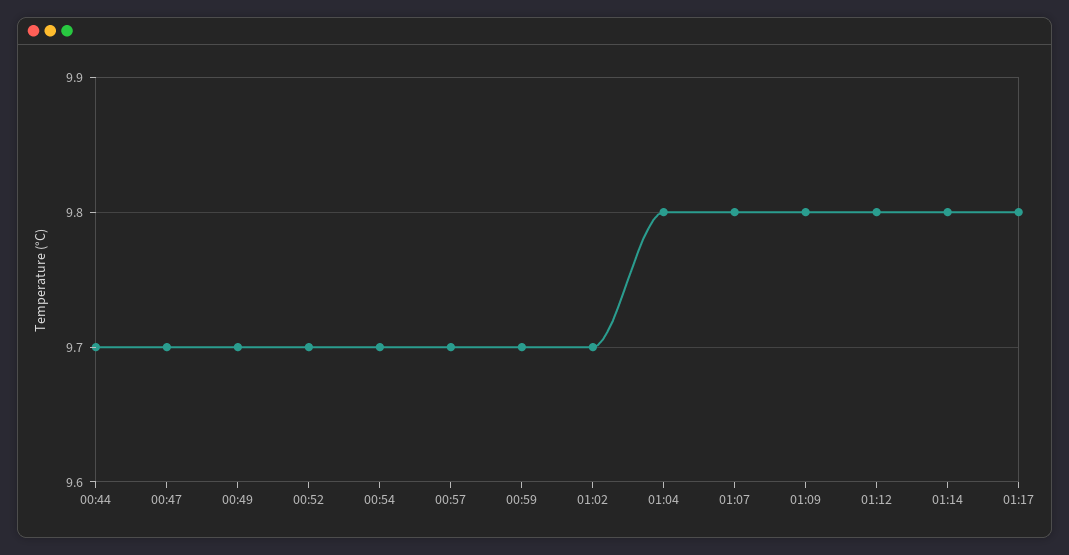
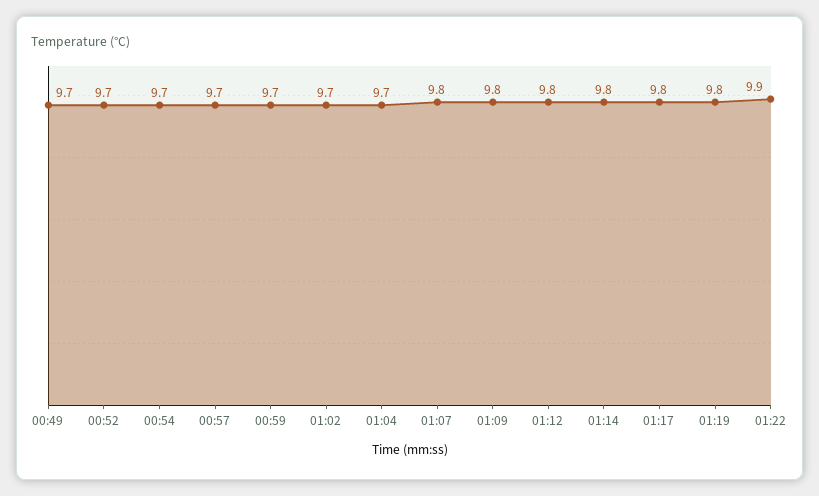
00:44: 9.7 -> none
00:47: 9.7 -> none
01:04: 9.8 -> 9.7
01:19: none -> 9.8
01:22: none -> 9.9

